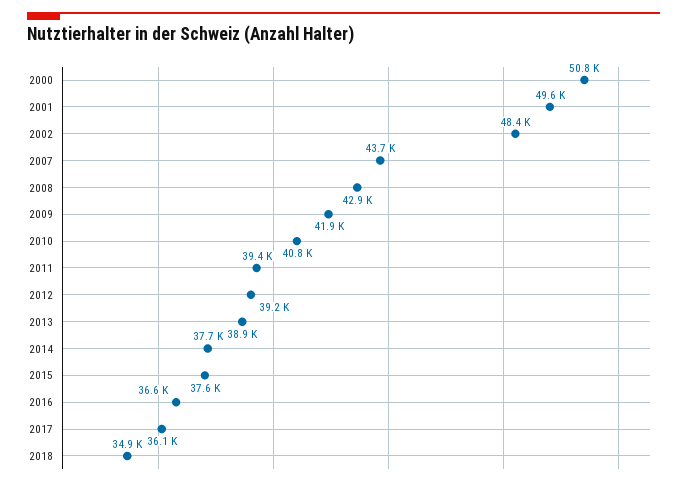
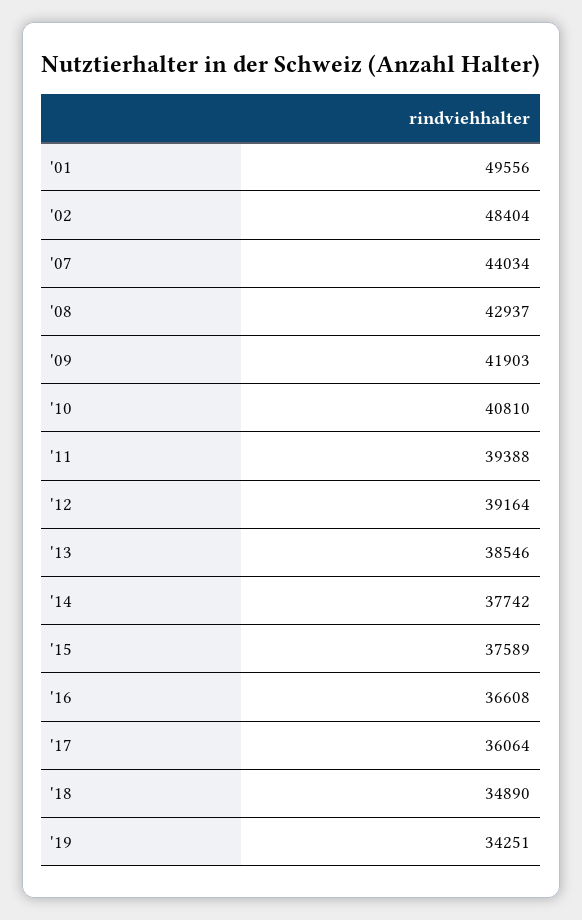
2000: 50800 -> none
2007: 43700 -> 44034
2013: 38900 -> 38546
'19: none -> 34251

